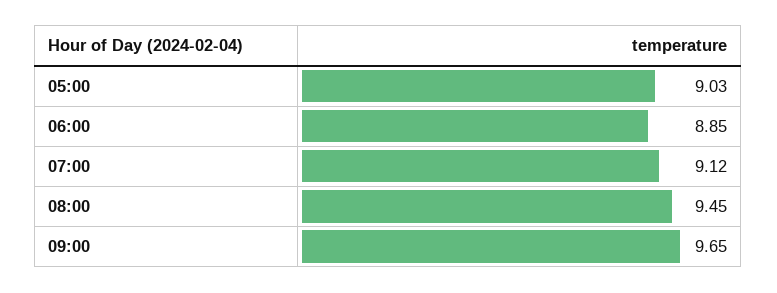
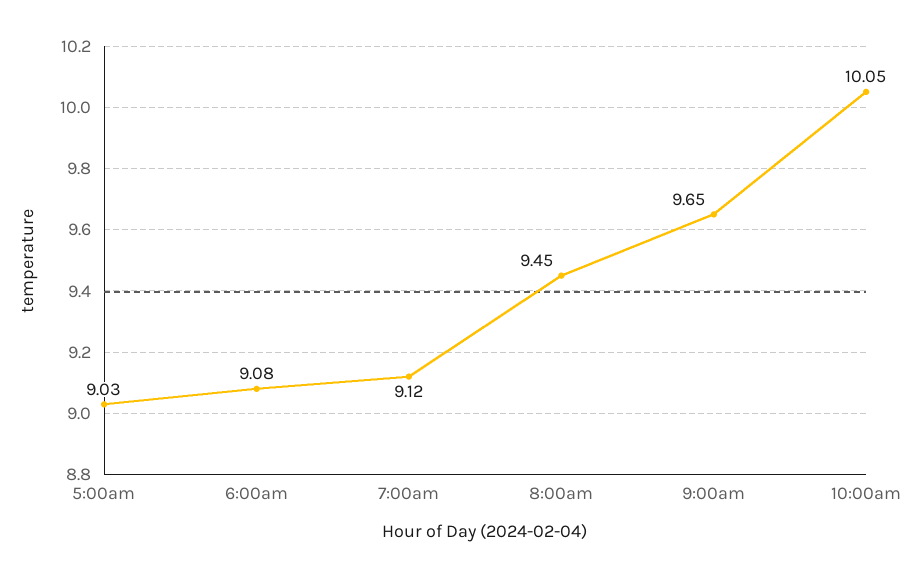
06:00: 8.85 -> 9.08
10:00am: none -> 10.05

